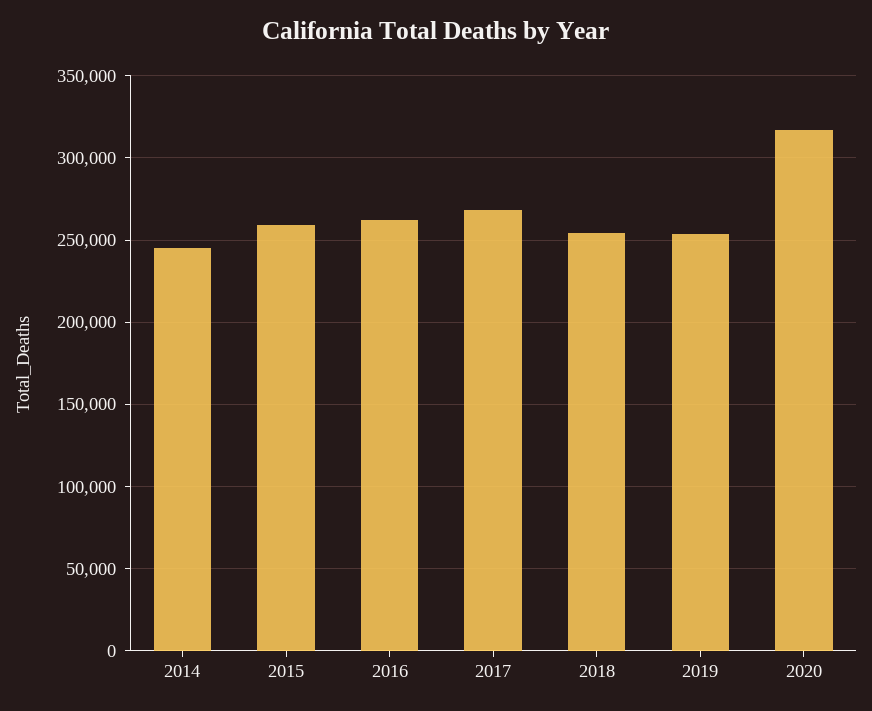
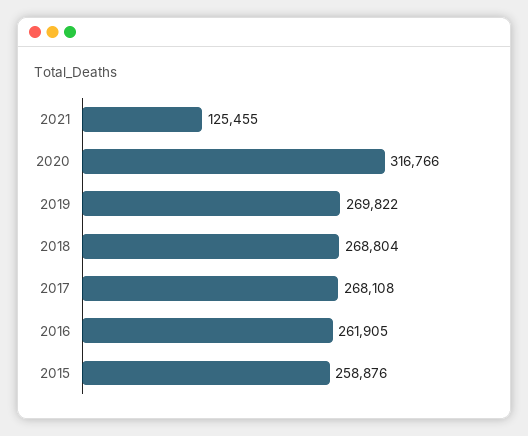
2014: 245000 -> none
2018: 255000 -> 268804
2019: 255000 -> 269822
2021: none -> 125455

